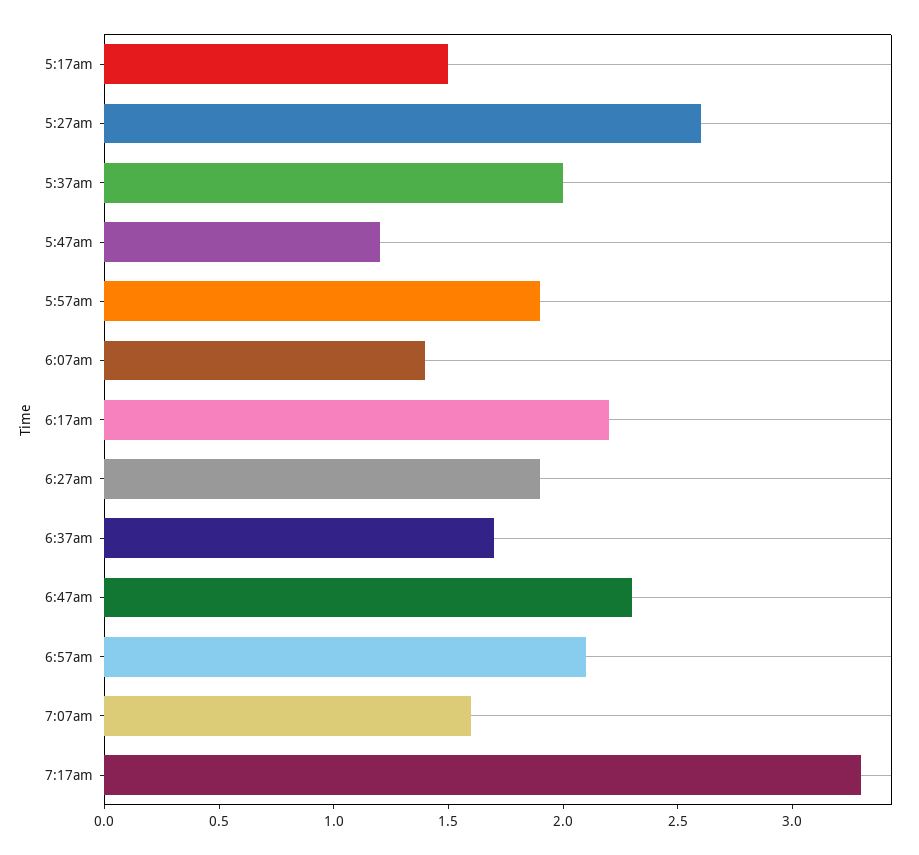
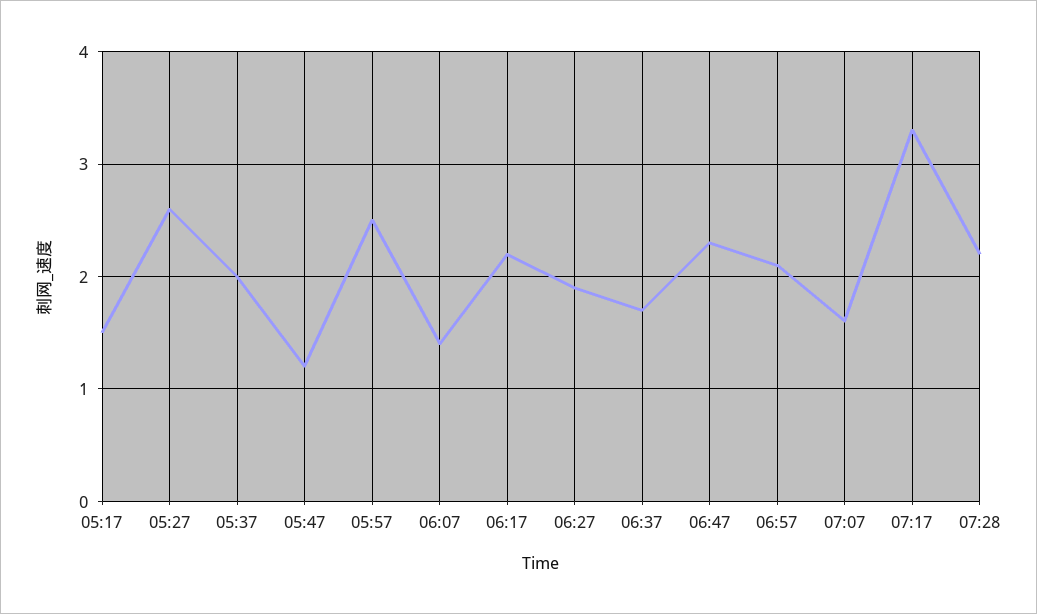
5:57am: 1.9 -> 2.5
07:28: none -> 2.2

